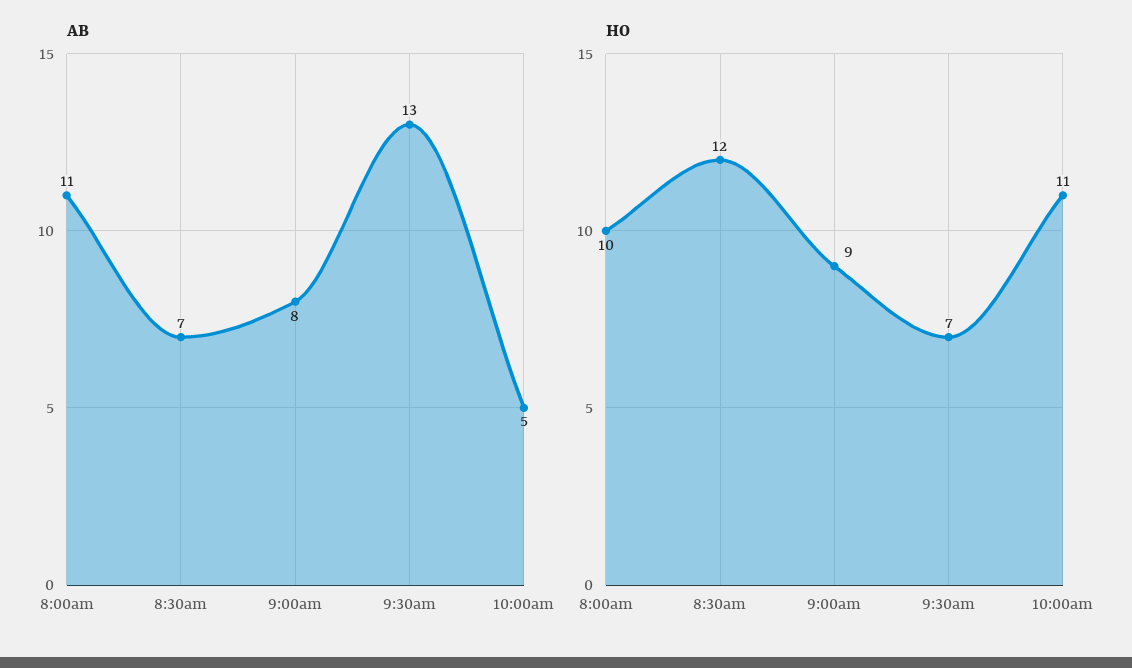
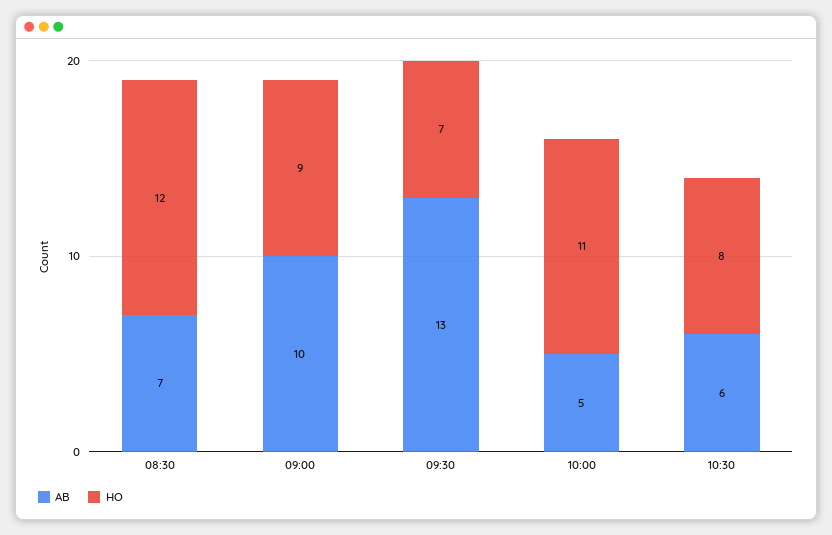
AB, 8:00am: 11 -> none
AB, 9:00am: 8 -> 10
HO, 8:00am: 10 -> none
AB, 10:30: none -> 6
HO, 10:30: none -> 8

